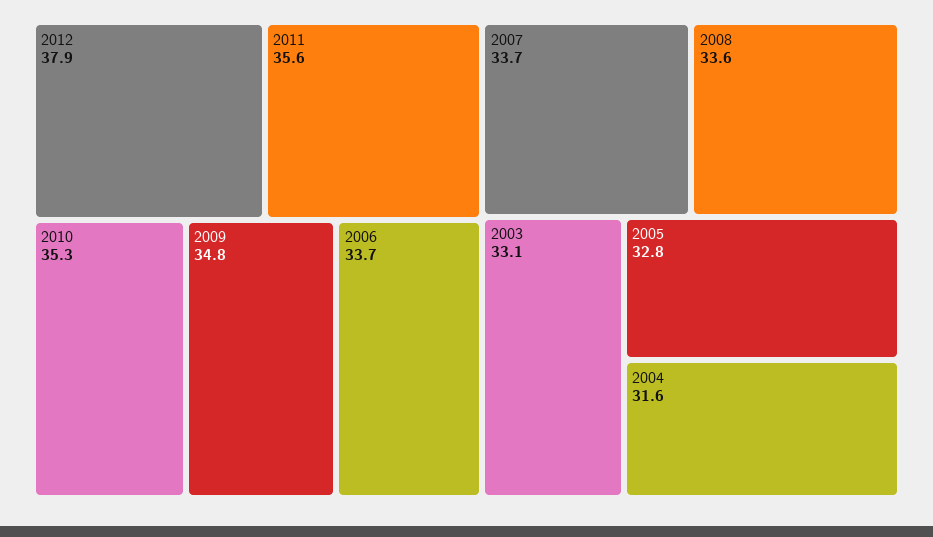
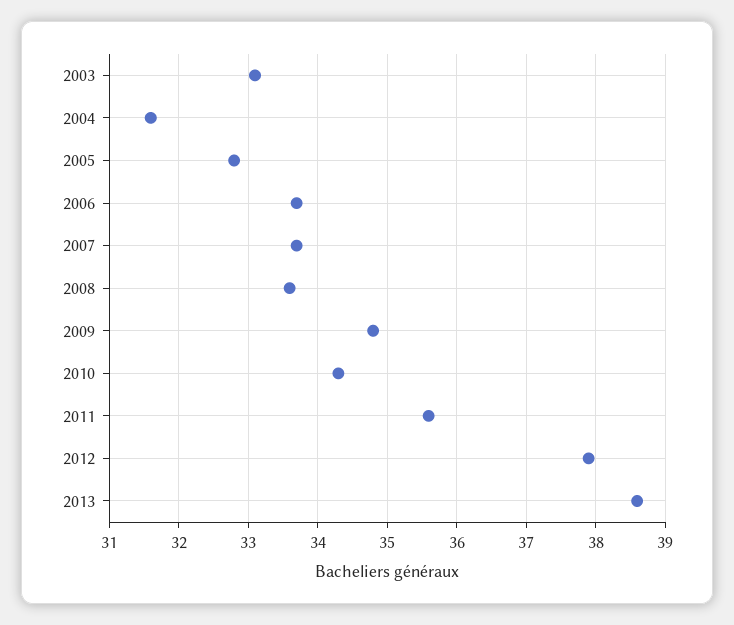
2010: 35.3 -> 34.3
2013: none -> 38.6

